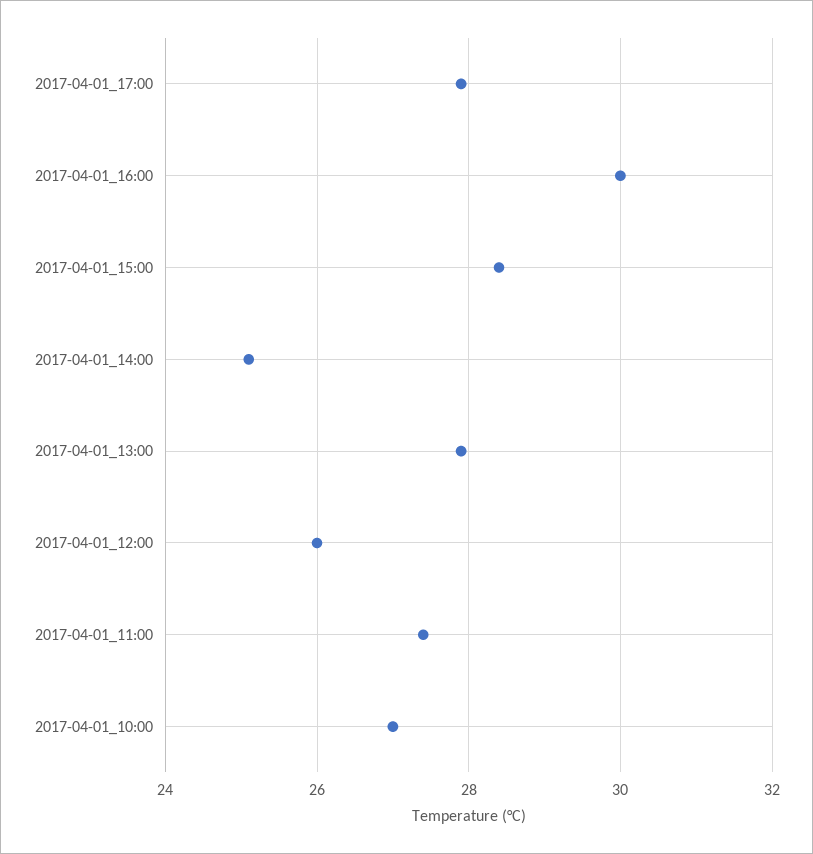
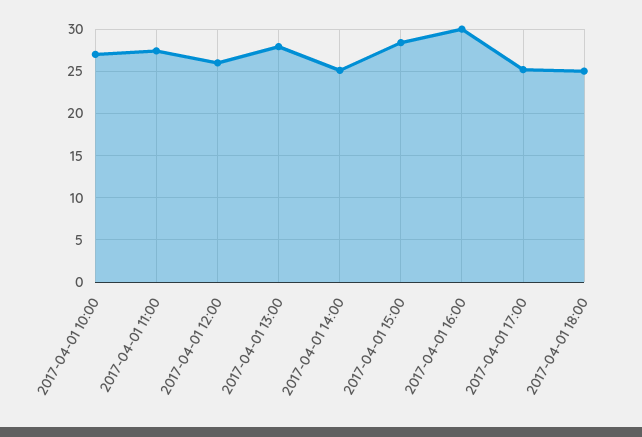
2017-04-01_17:00: 28 -> 25
2017-04-01 18:00: none -> 25

